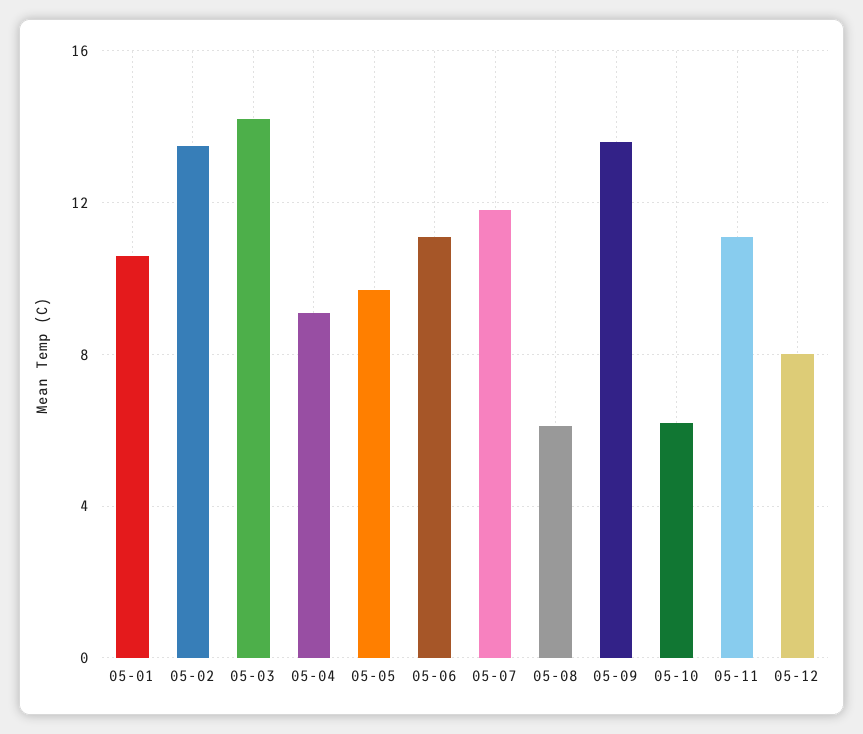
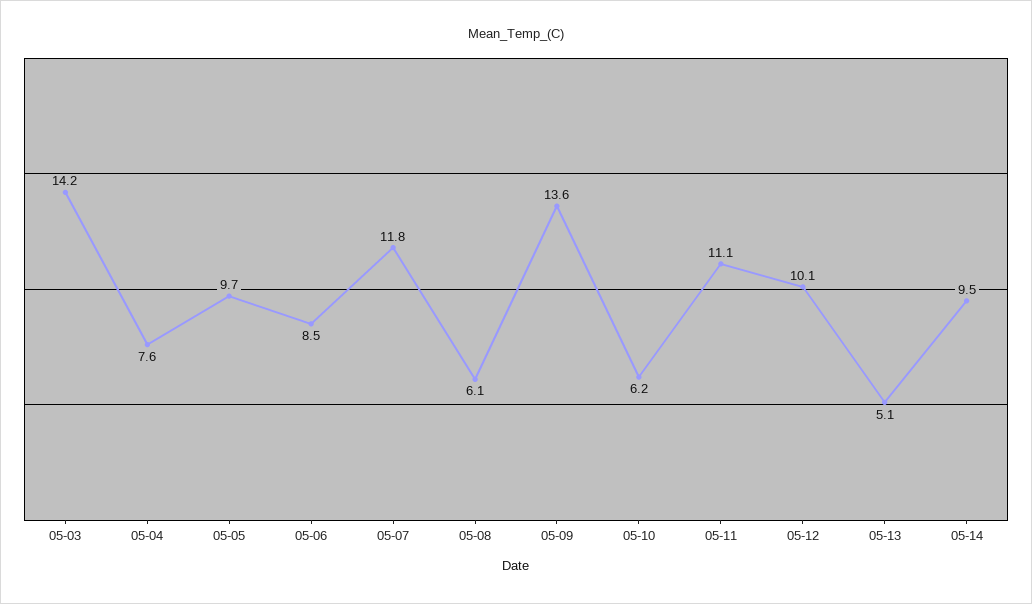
05-01: 10.5 -> none
05-02: 13.5 -> none
05-04: 9 -> 7.6
05-06: 11 -> 8.5
05-12: 8 -> 10.1
05-13: none -> 5.1
05-14: none -> 9.5

